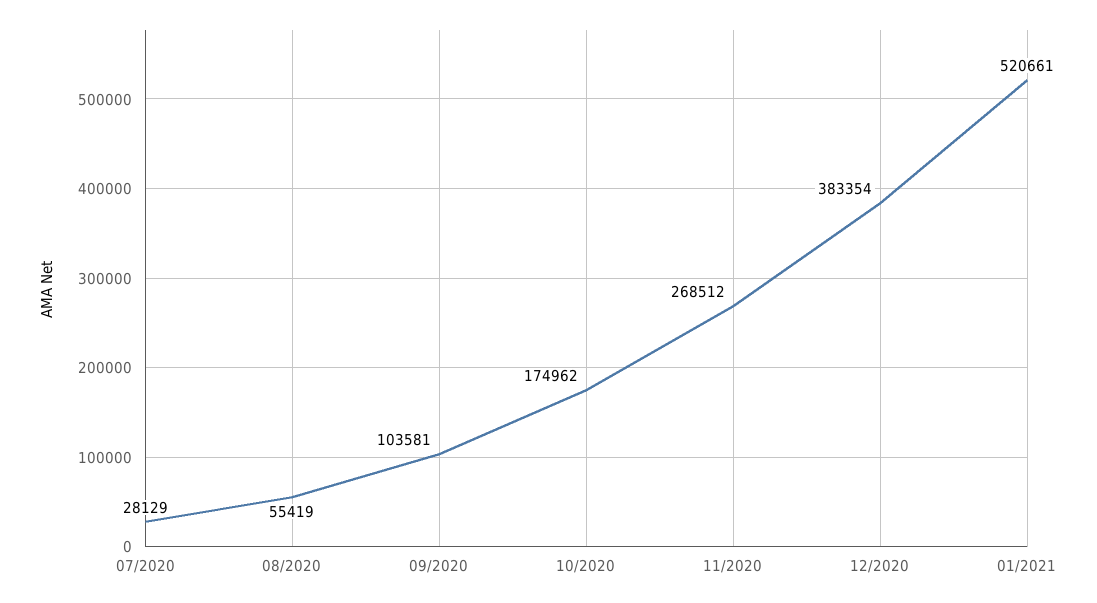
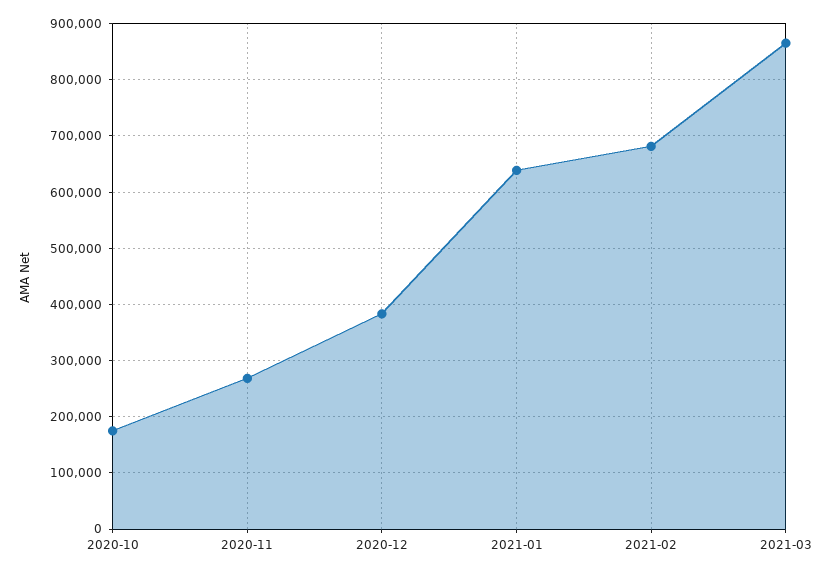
07/2020: 28129 -> none
08/2020: 55419 -> none
09/2020: 103581 -> none
01/2021: 520661 -> 640000
2021-02: none -> 680000
2021-03: none -> 860000

